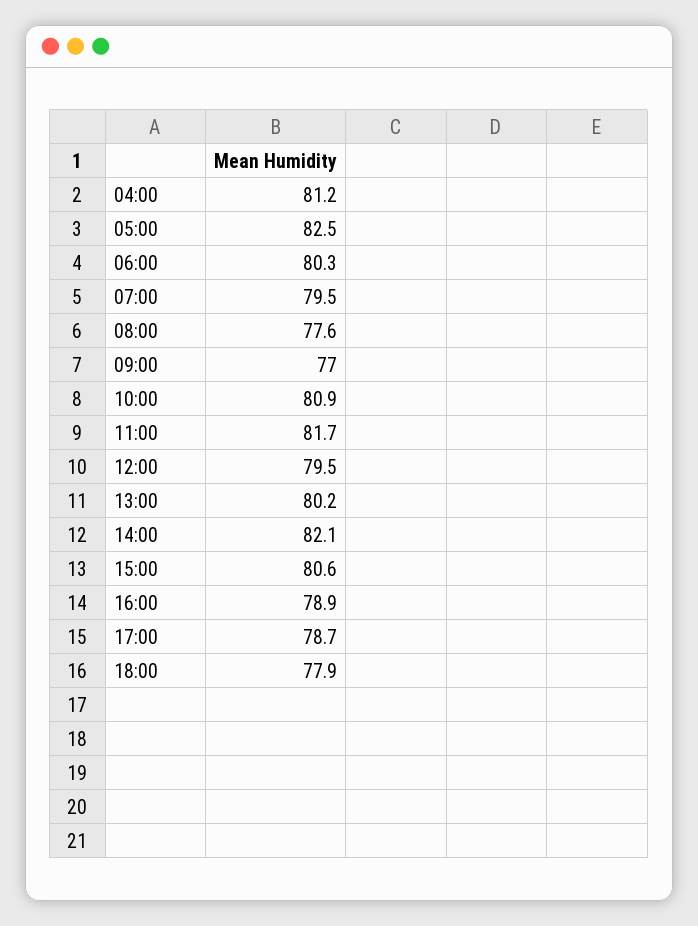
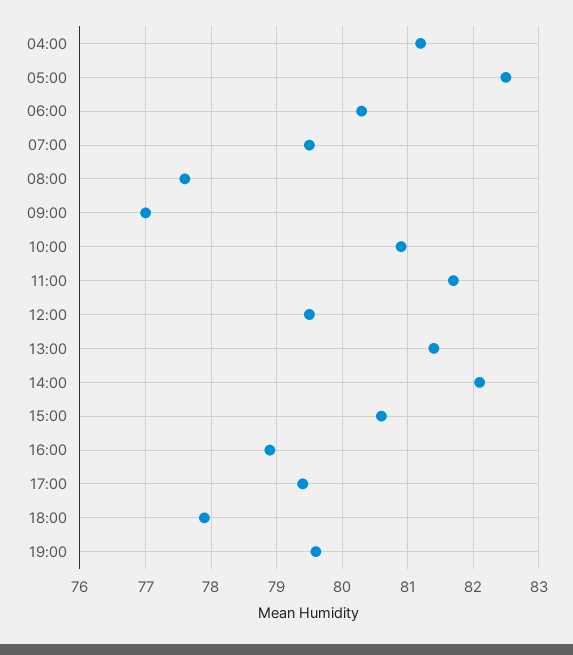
13:00: 80.2 -> 81.4
17:00: 78.7 -> 79.4
19:00: none -> 79.6

